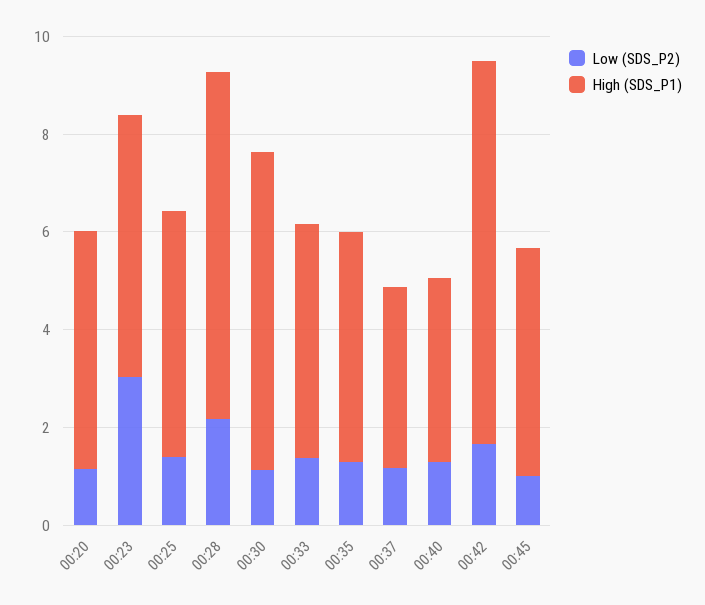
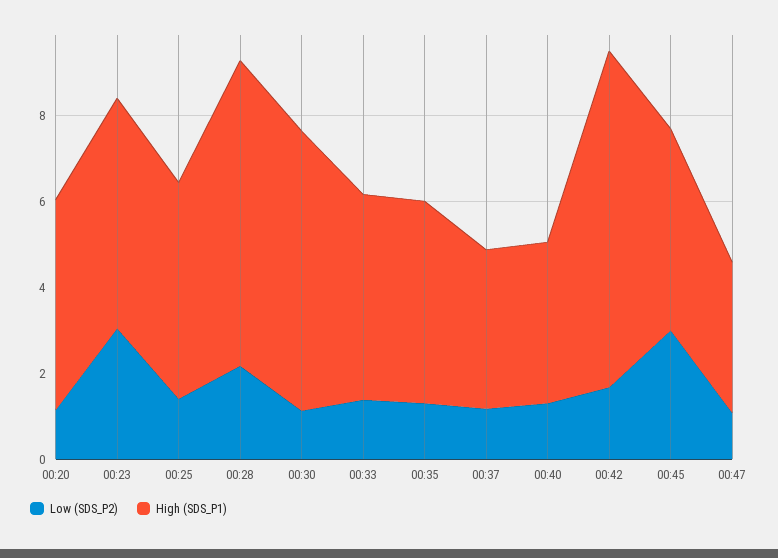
Low (SDS_P2), 00:45: 1 -> 3
Low (SDS_P2), 00:47: none -> 1
High (SDS_P1), 00:47: none -> 3.5

